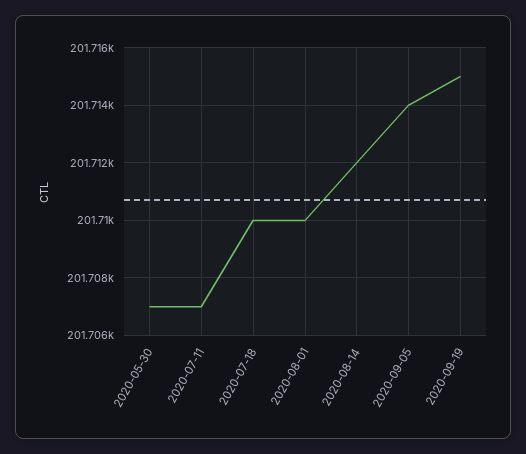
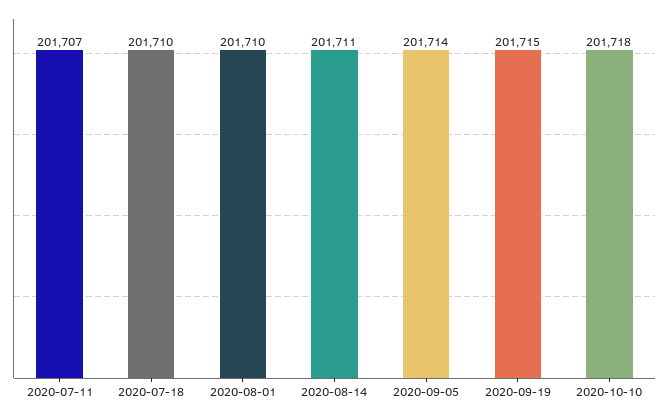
2020-05-30: 201707 -> none
2020-08-14: 201712 -> 201711
2020-10-10: none -> 201718

